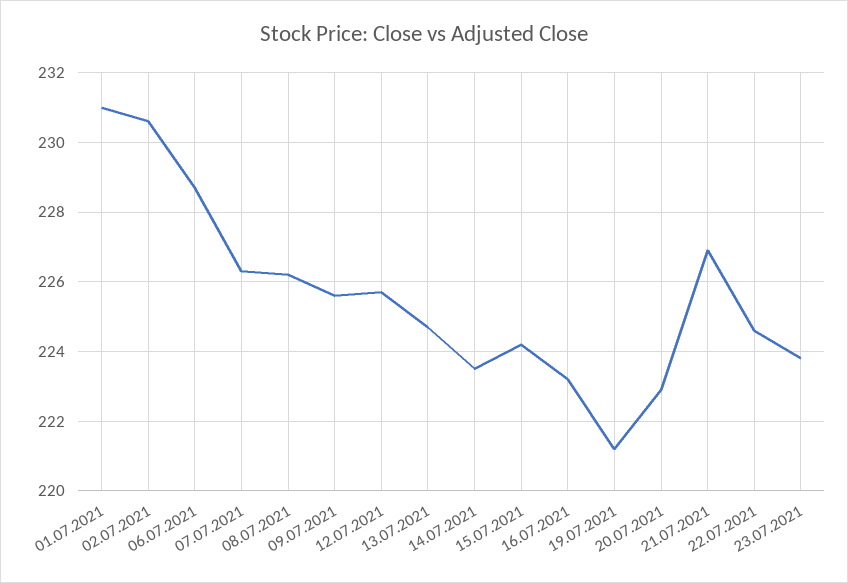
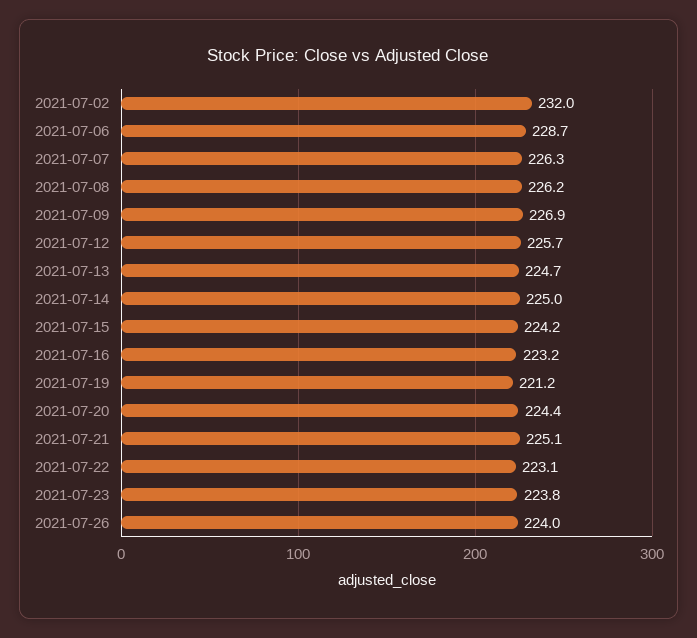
01.07.2021: 231 -> none
02.07.2021: 230.5 -> 232
09.07.2021: 225.5 -> 226.9
14.07.2021: 223.5 -> 225
20.07.2021: 223 -> 224.4
21.07.2021: 227 -> 225.1
22.07.2021: 224.5 -> 223.1
2021-07-26: none -> 224

